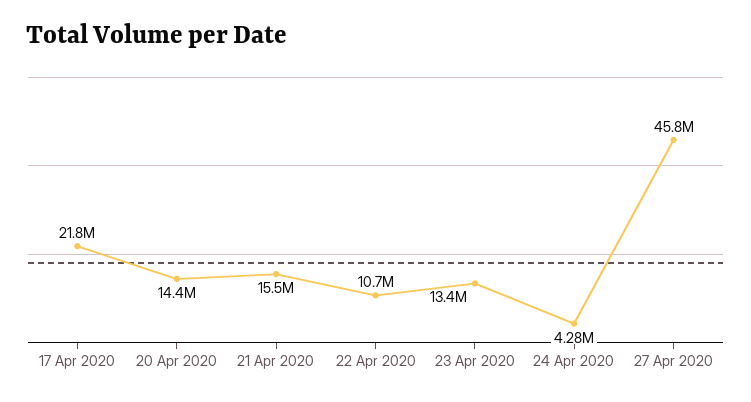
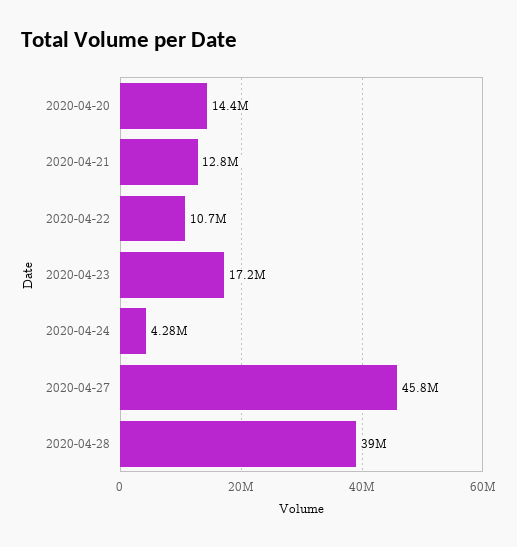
17 Apr 2020: 21800000 -> none
21 Apr 2020: 15500000 -> 12800000
23 Apr 2020: 13400000 -> 17200000
2020-04-28: none -> 39000000

